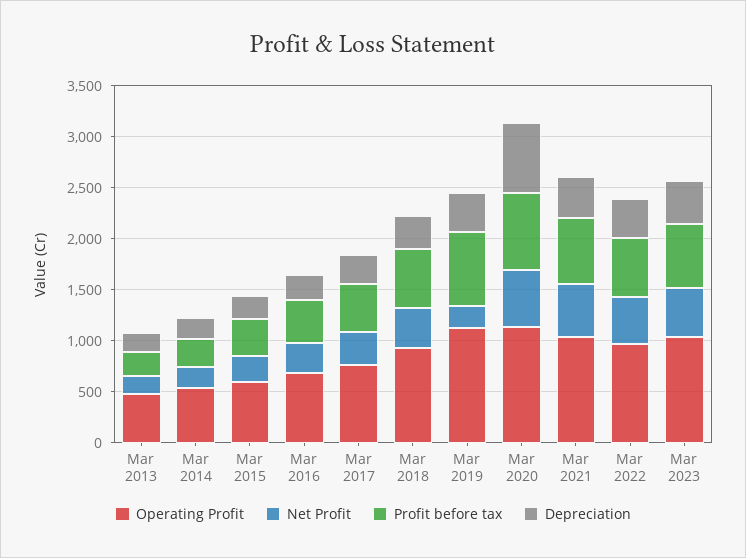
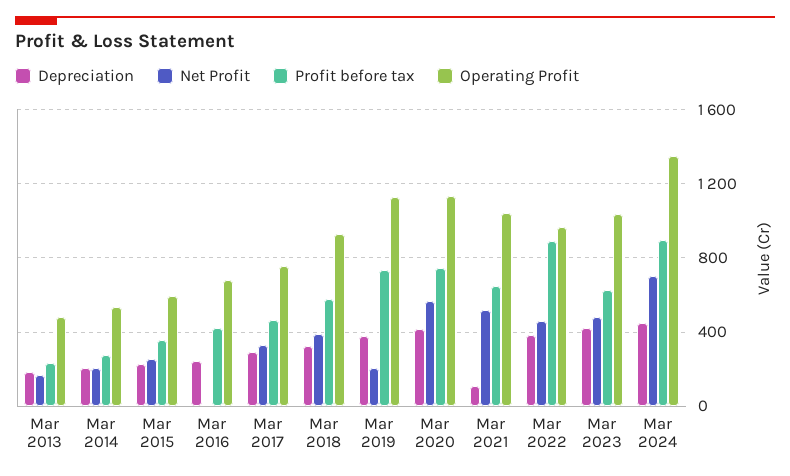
Net Profit, Mar 2016: 300 -> 0
Depreciation, Mar 2020: 700 -> 400
Depreciation, Mar 2021: 400 -> 100
Profit before tax, Mar 2022: 600 -> 900
Depreciation, Mar 2024: none -> 450
Net Profit, Mar 2024: none -> 700
Profit before tax, Mar 2024: none -> 900
Operating Profit, Mar 2024: none -> 1350

